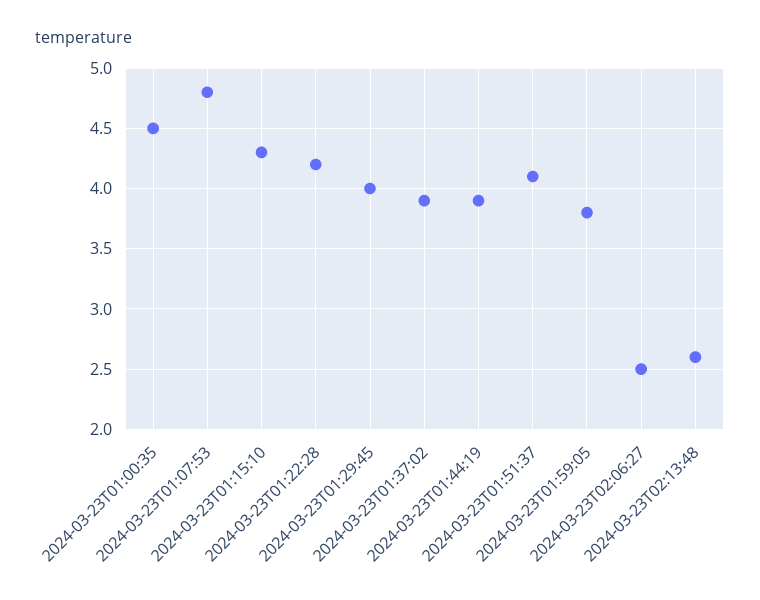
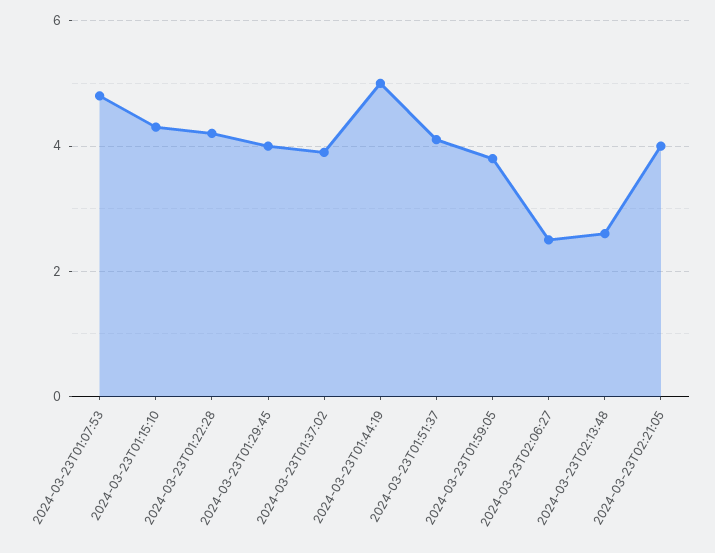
2024-03-23T01:00:35: 4.5 -> none
2024-03-23T01:44:19: 3.9 -> 5
2024-03-23T02:21:05: none -> 4

